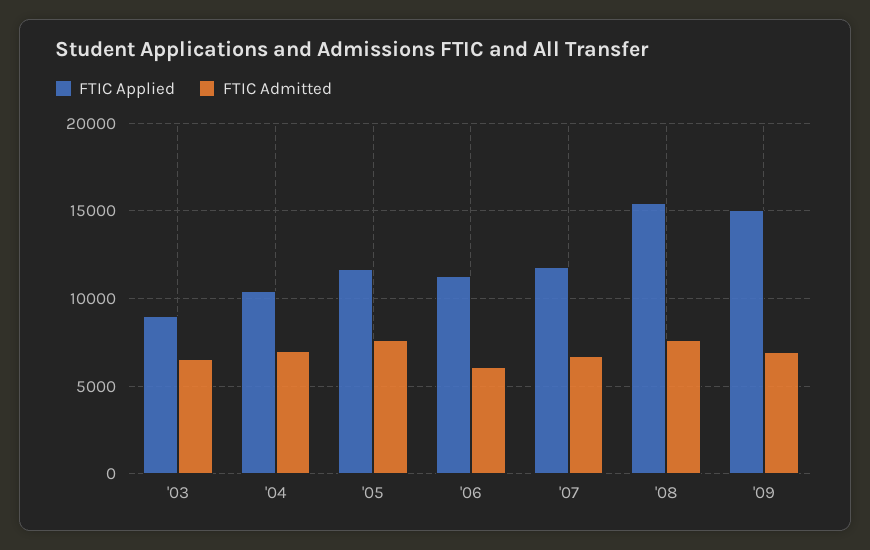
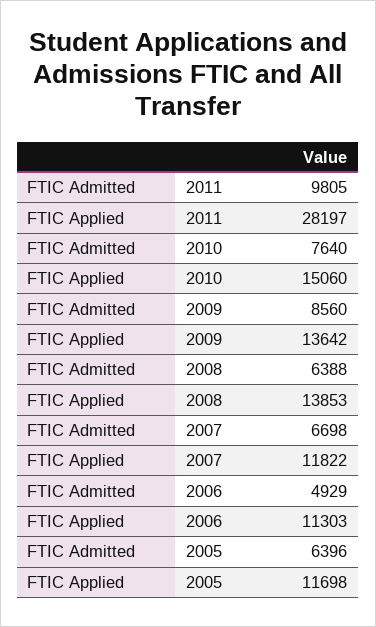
FTIC Applied, '03: 9000 -> none
FTIC Admitted, '03: 6500 -> none
FTIC Applied, '04: 10500 -> none
FTIC Admitted, '04: 7000 -> none
FTIC Admitted, '05: 7500 -> 6396
FTIC Admitted, '06: 6000 -> 4929
FTIC Applied, '08: 15500 -> 13853
FTIC Admitted, '08: 7500 -> 6388
FTIC Applied, '09: 15000 -> 13642
FTIC Admitted, '09: 7000 -> 8560
FTIC Admitted, 2011: none -> 9805
FTIC Applied, 2011: none -> 28197
FTIC Admitted, 2010: none -> 7640
FTIC Applied, 2010: none -> 15060

